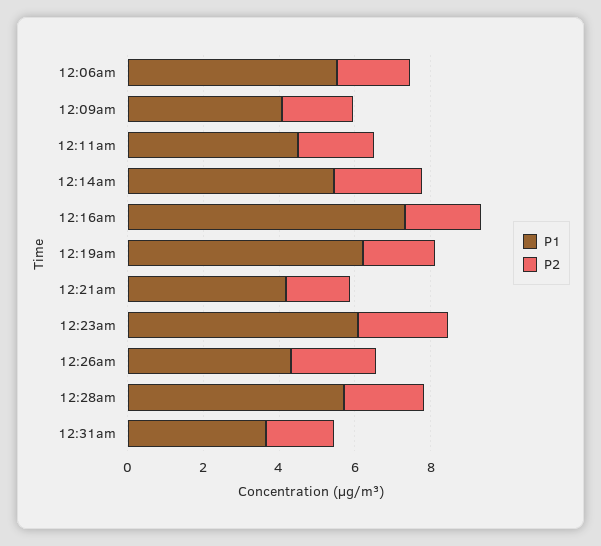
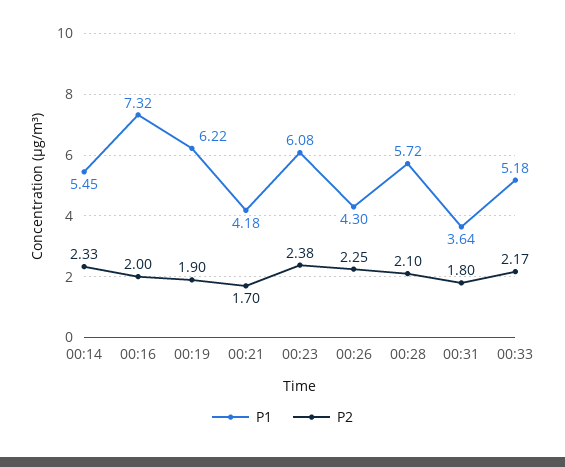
P1, 12:06am: 5.5 -> none
P2, 12:06am: 2 -> none
P1, 12:09am: 4 -> none
P2, 12:09am: 2 -> none
P1, 12:11am: 4.5 -> none
P2, 12:11am: 2 -> none
P1, 00:33: none -> 5.18
P2, 00:33: none -> 2.17

